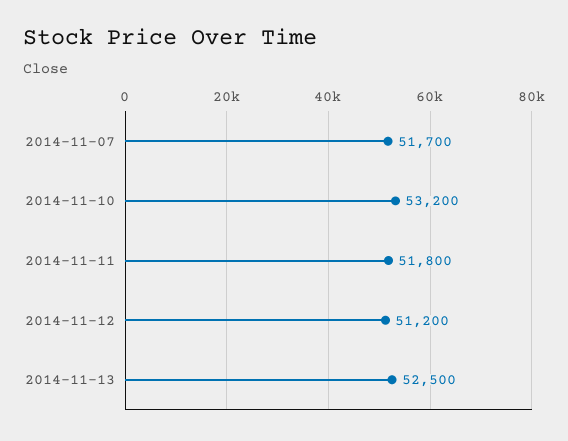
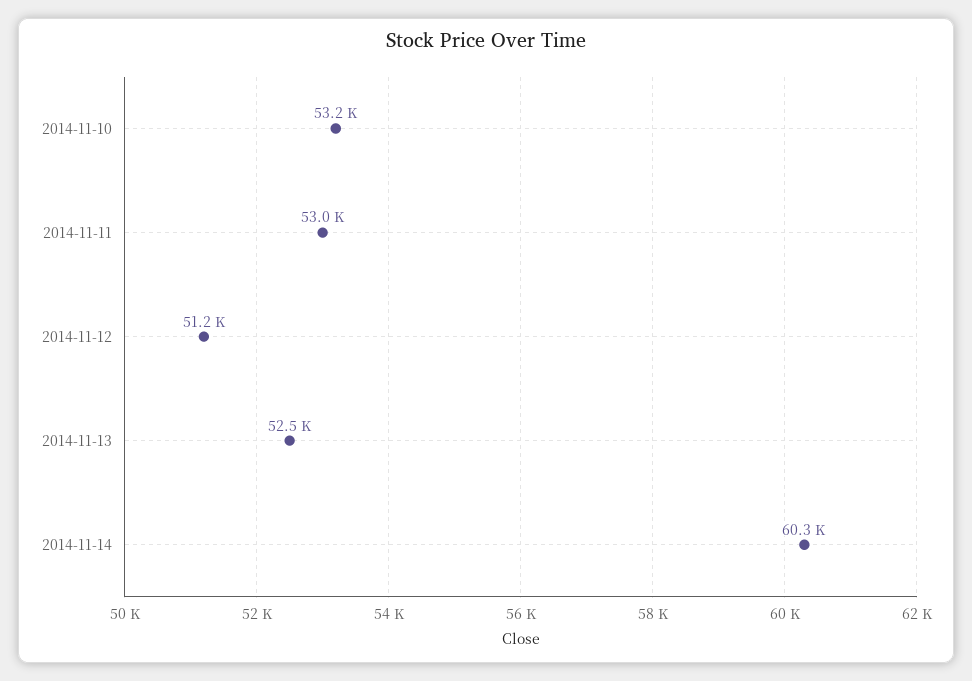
2014-11-07: 51700 -> none
2014-11-11: 51800 -> 53000
2014-11-14: none -> 60300

